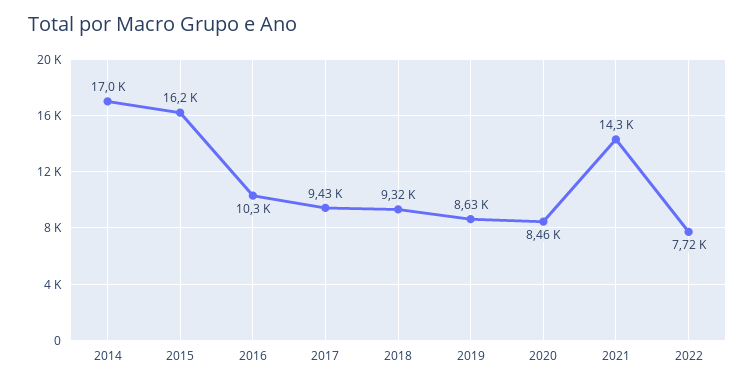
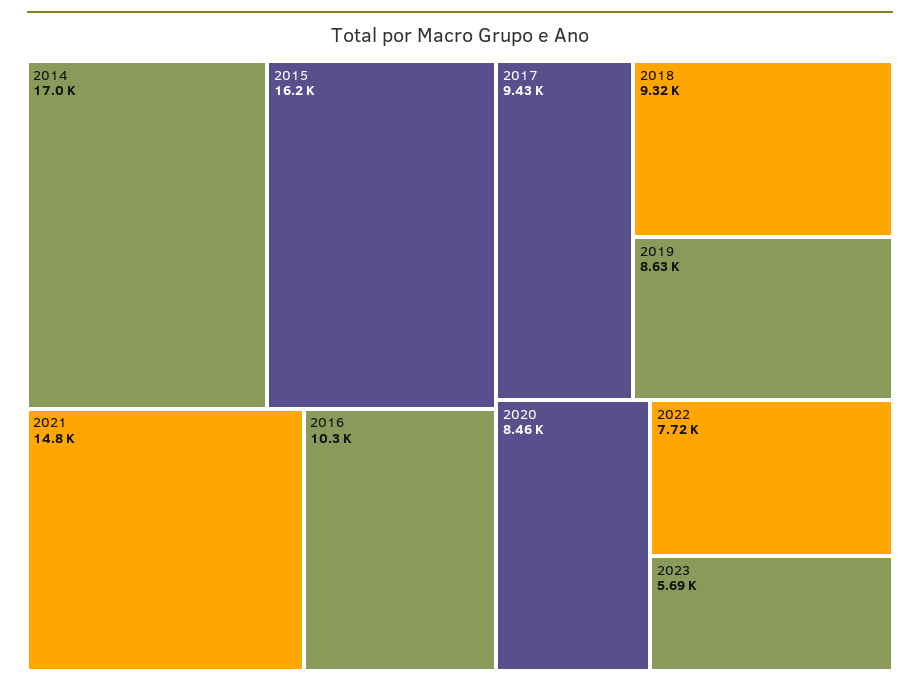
2021: 14300 -> 14800
2023: none -> 5690

